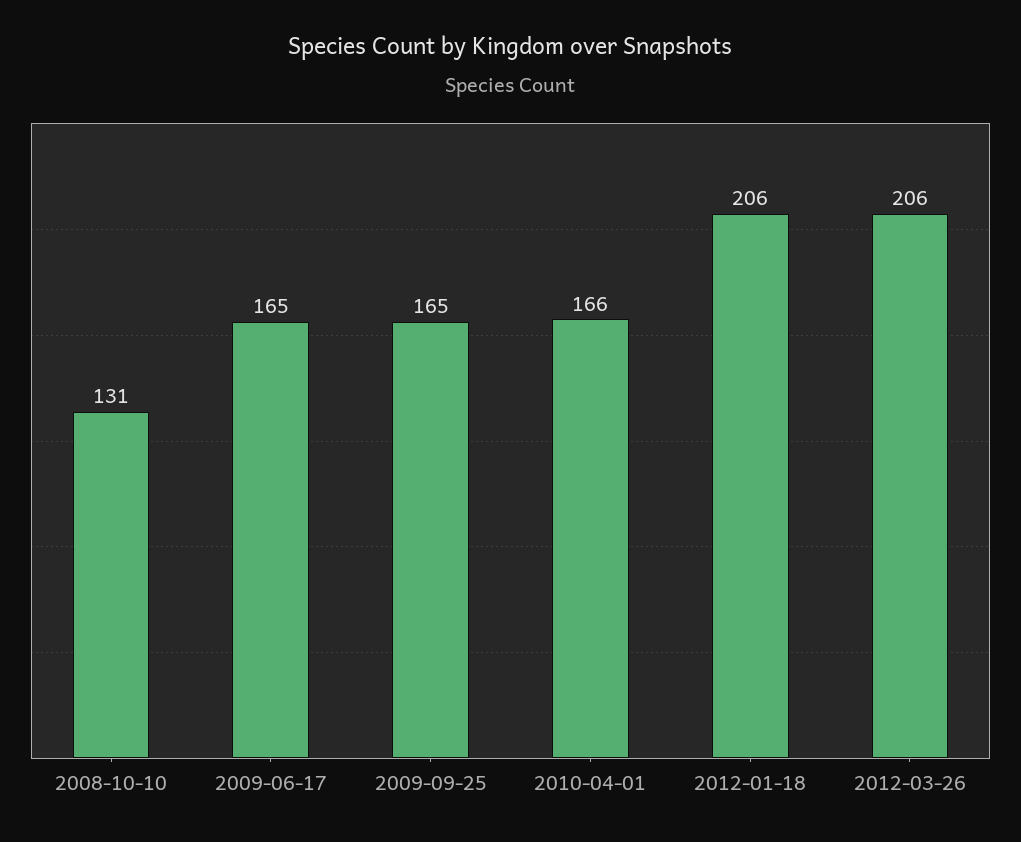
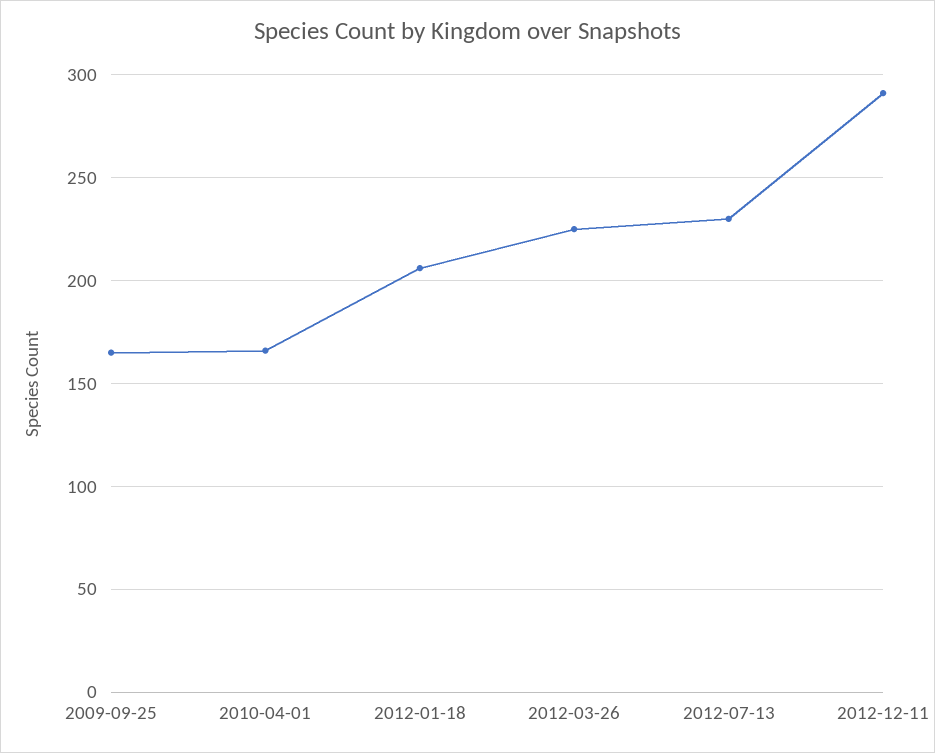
2008-10-10: 131 -> none
2009-06-17: 165 -> none
2012-03-26: 206 -> 225
2012-07-13: none -> 230
2012-12-11: none -> 290

